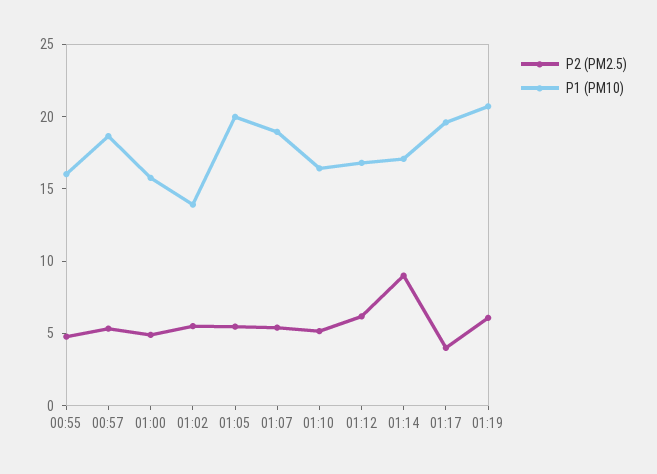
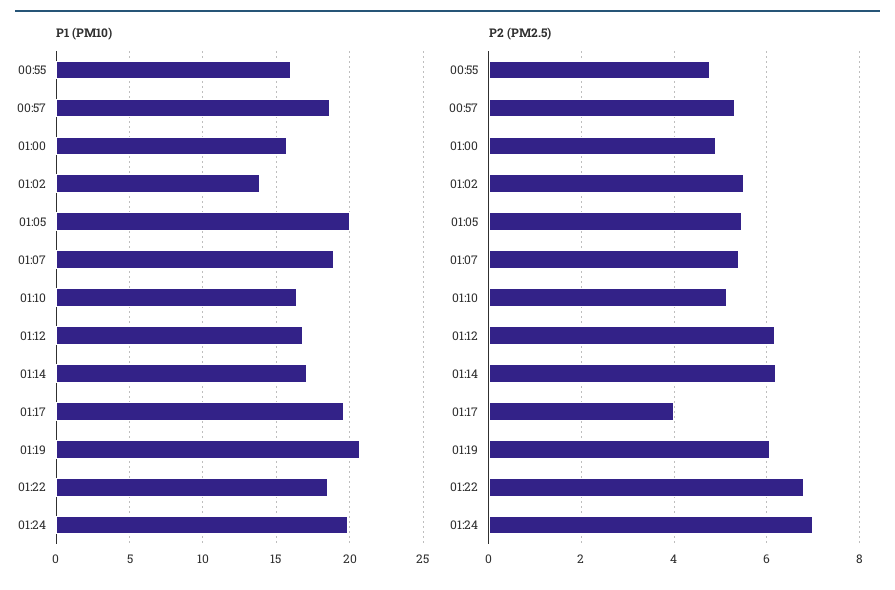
P2 (PM2.5), 01:14: 9 -> 6.2
P1 (PM10), 01:22: none -> 18.5
P1 (PM10), 01:24: none -> 20
P2 (PM2.5), 01:22: none -> 6.8
P2 (PM2.5), 01:24: none -> 7

